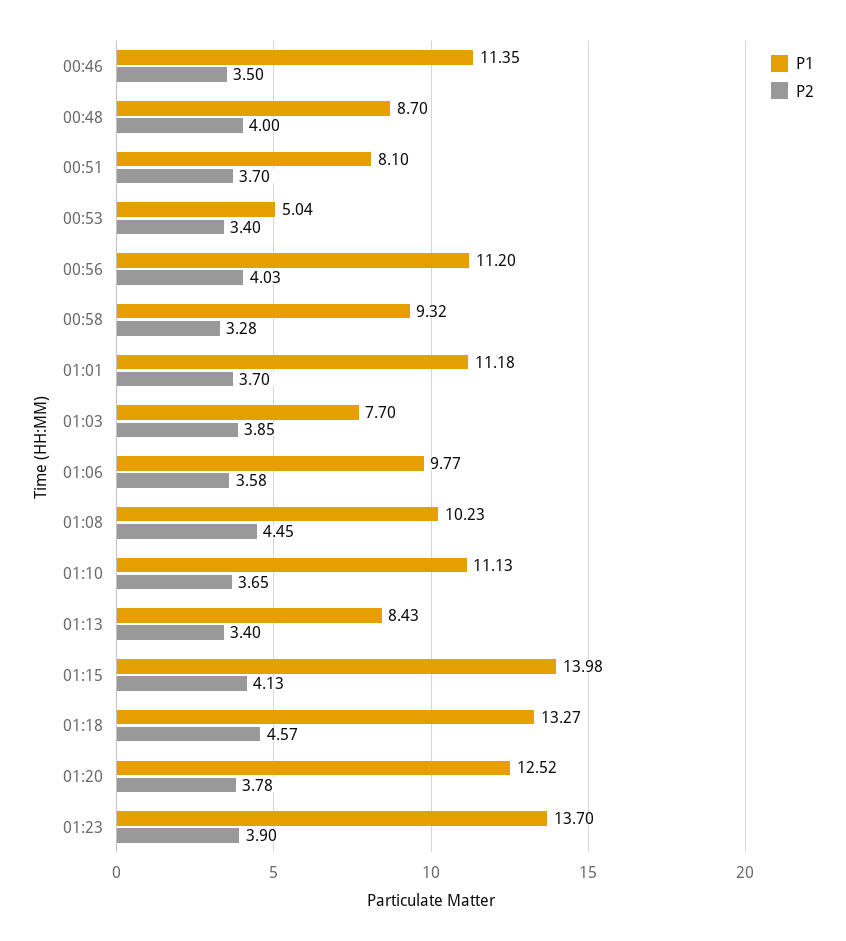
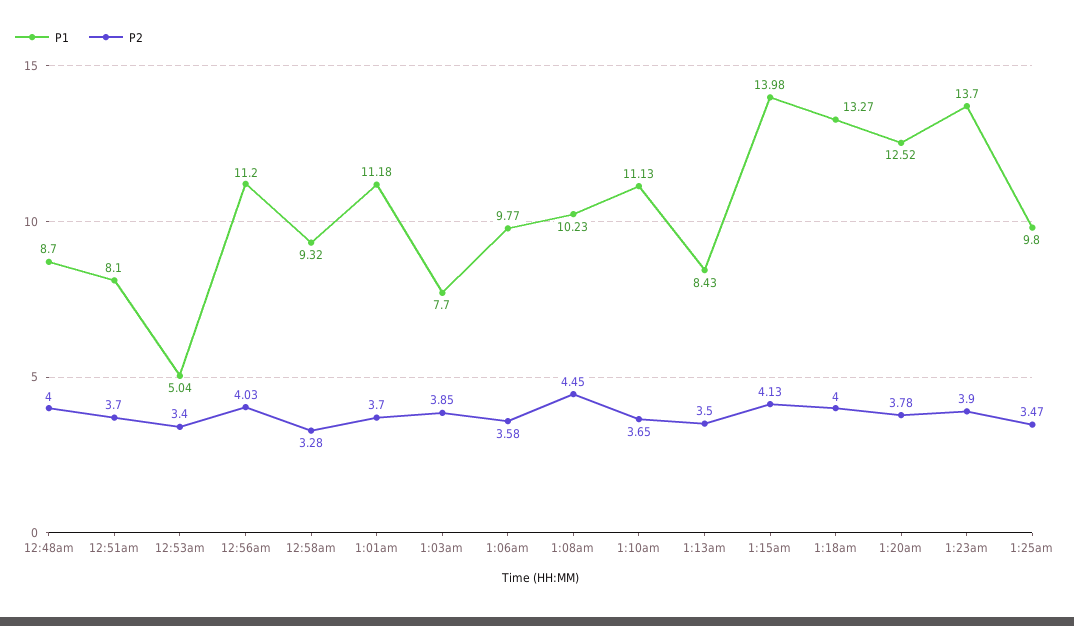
P1, 00:46: 11.35 -> none
P2, 00:46: 3.5 -> none
P2, 01:13: 3.4 -> 3.5
P2, 01:18: 4.57 -> 4
P1, 1:25am: none -> 9.8
P2, 1:25am: none -> 3.47

